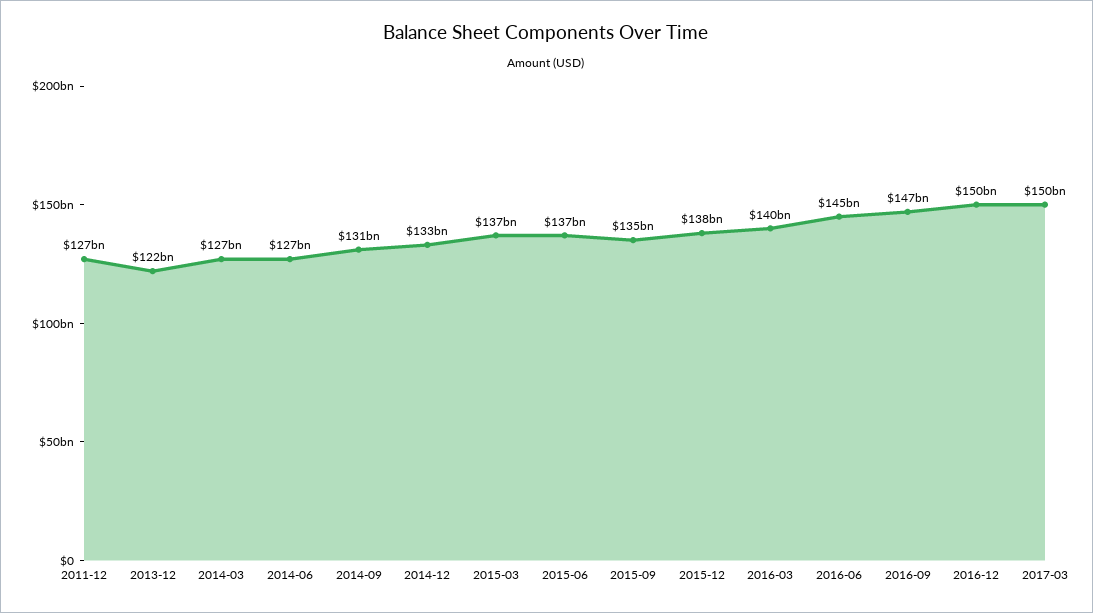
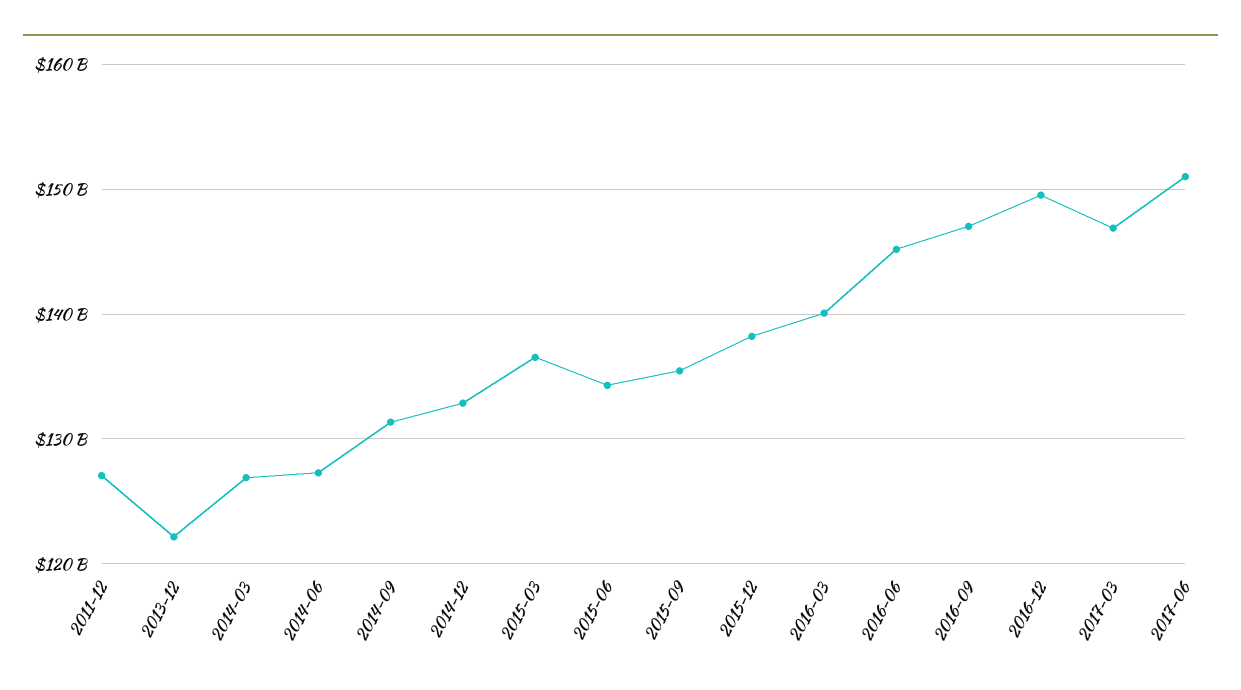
2015-06: 137000000000 -> 134000000000
2017-03: 150000000000 -> 147000000000
2017-06: none -> 151000000000

